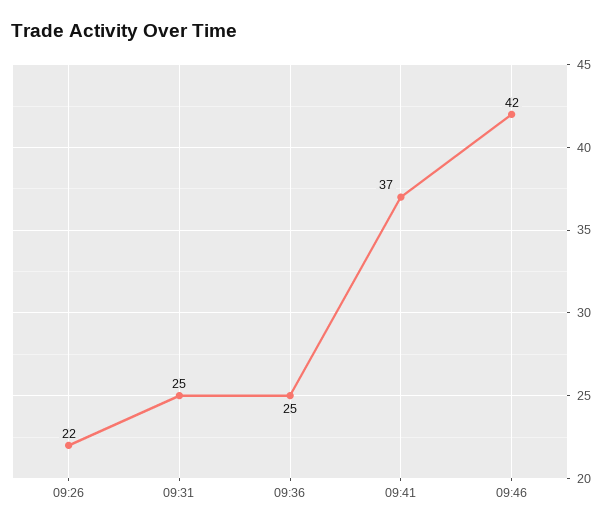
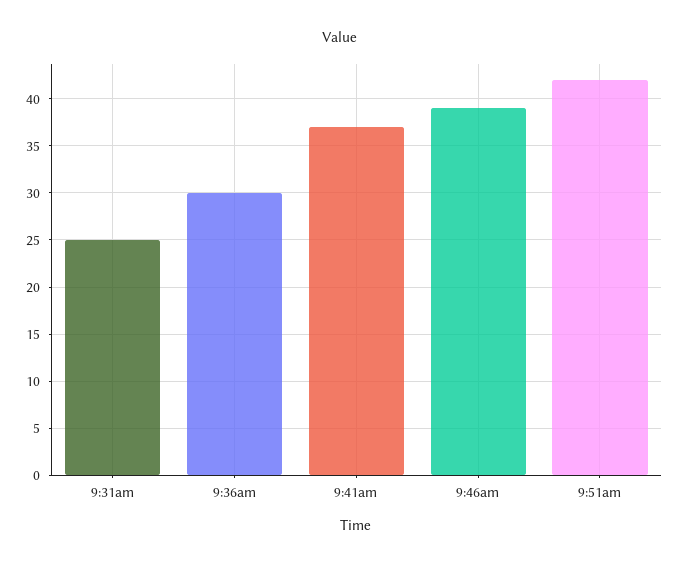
09:26: 22 -> none
09:36: 25 -> 30
09:46: 42 -> 39
9:51am: none -> 42

